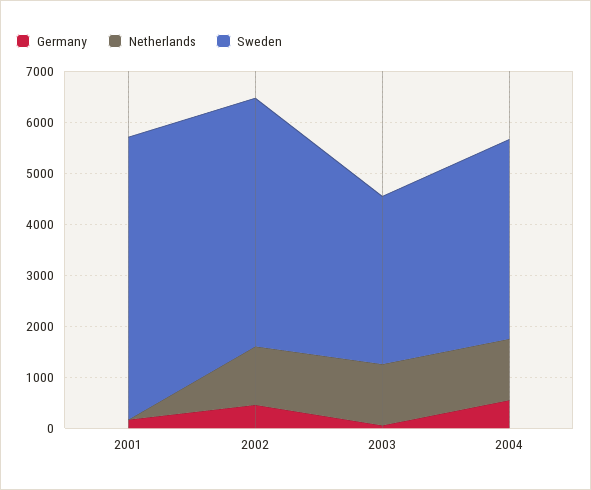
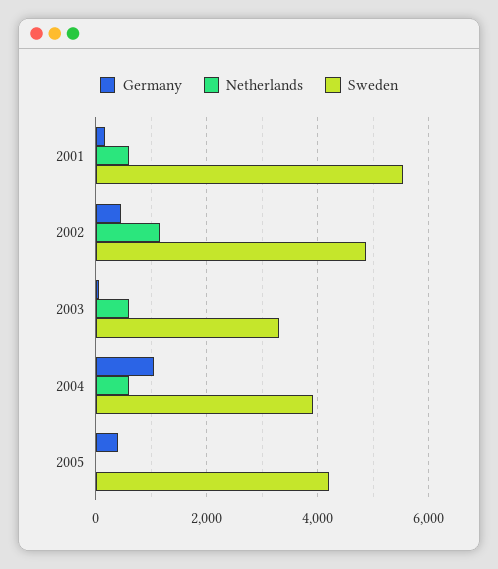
Netherlands, 2001: 0 -> 600
Netherlands, 2003: 1200 -> 600
Germany, 2004: 600 -> 1000
Netherlands, 2004: 1200 -> 600
Germany, 2005: none -> 400
Netherlands, 2005: none -> 0
Sweden, 2005: none -> 4200

